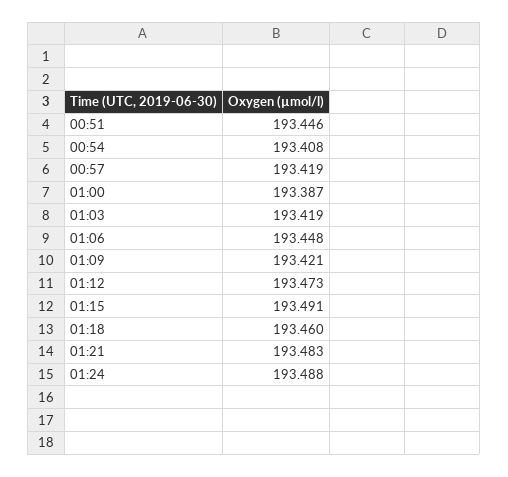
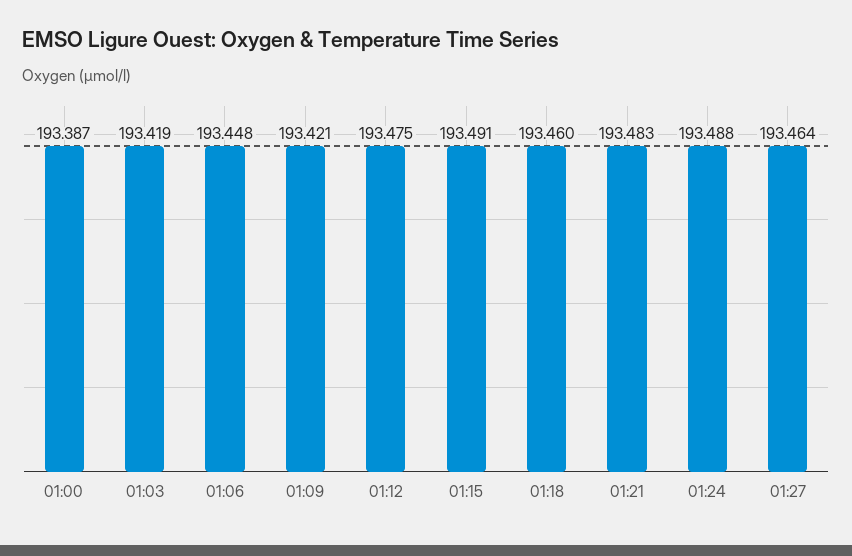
00:51: 193.446 -> none
00:54: 193.408 -> none
00:57: 193.419 -> none
01:12: 193.473 -> 193.475
01:27: none -> 193.464

